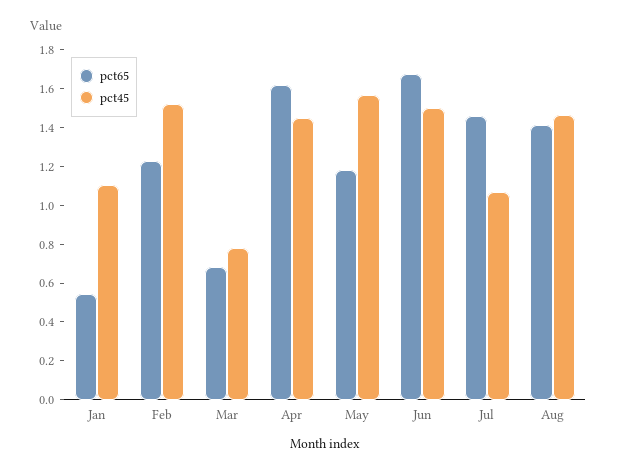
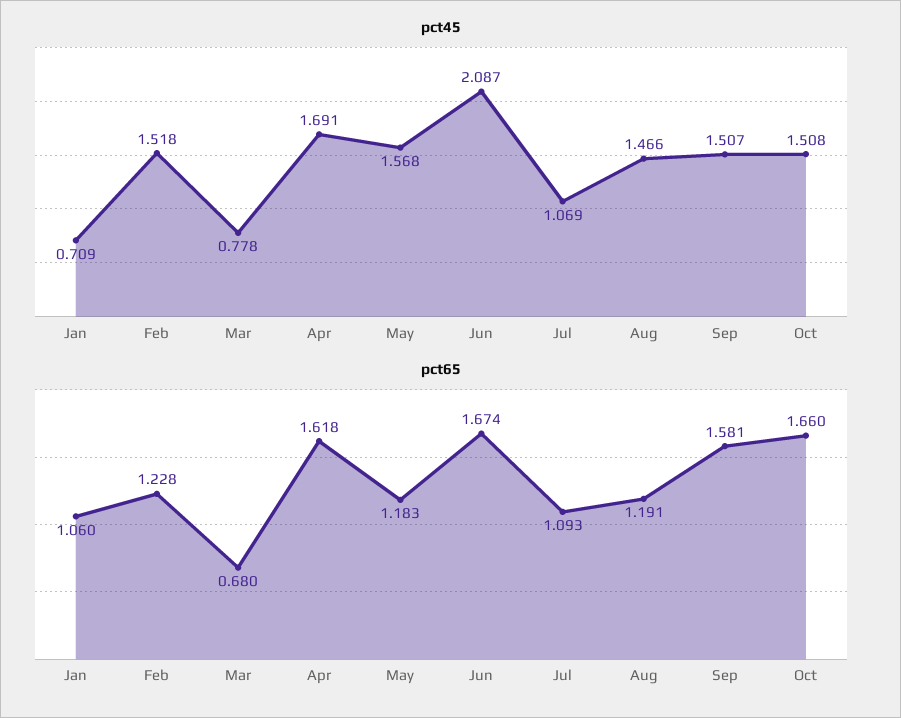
pct65, Jan: 0.55 -> 1.06
pct45, Jan: 1.1 -> 0.709
pct45, Apr: 1.45 -> 1.691
pct45, Jun: 1.5 -> 2.087
pct65, Jul: 1.45 -> 1.093
pct65, Aug: 1.4 -> 1.191
pct45, Sep: none -> 1.507
pct45, Oct: none -> 1.508
pct65, Sep: none -> 1.581
pct65, Oct: none -> 1.66

